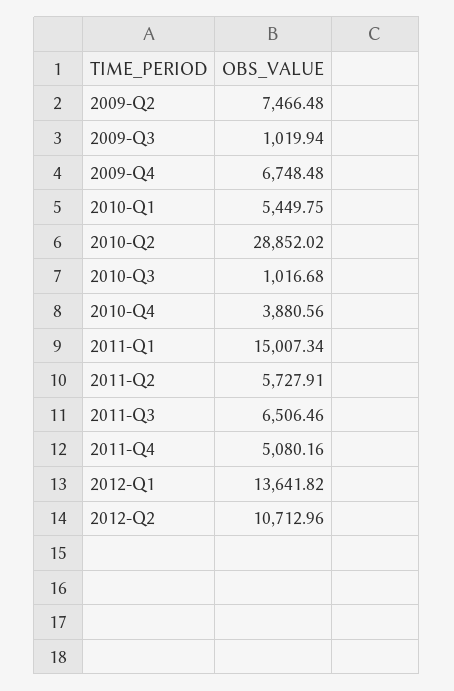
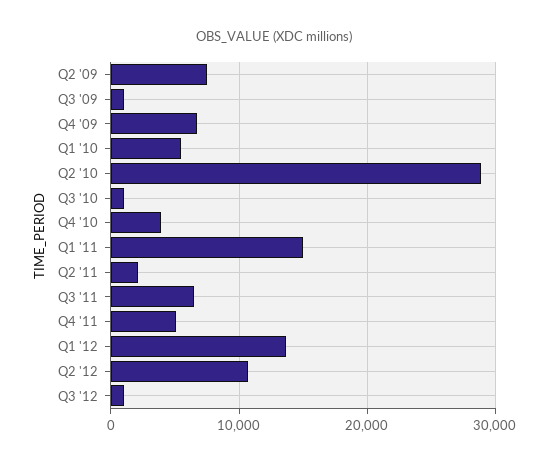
2011-Q2: 5727.91 -> 2000
Q3 '12: none -> 1000

